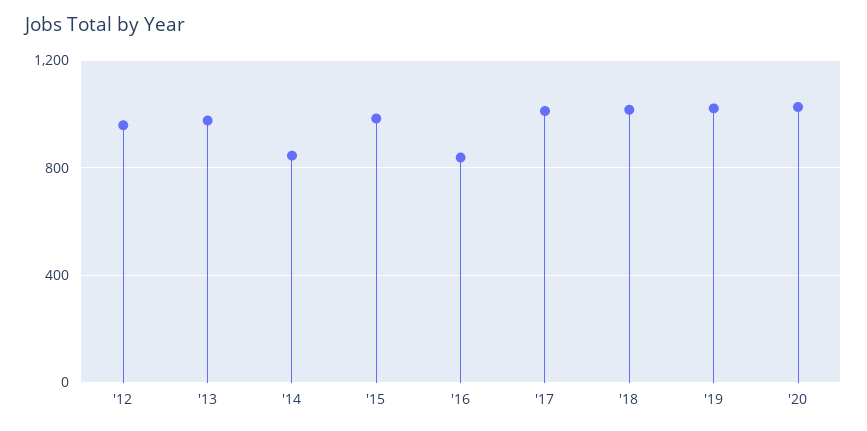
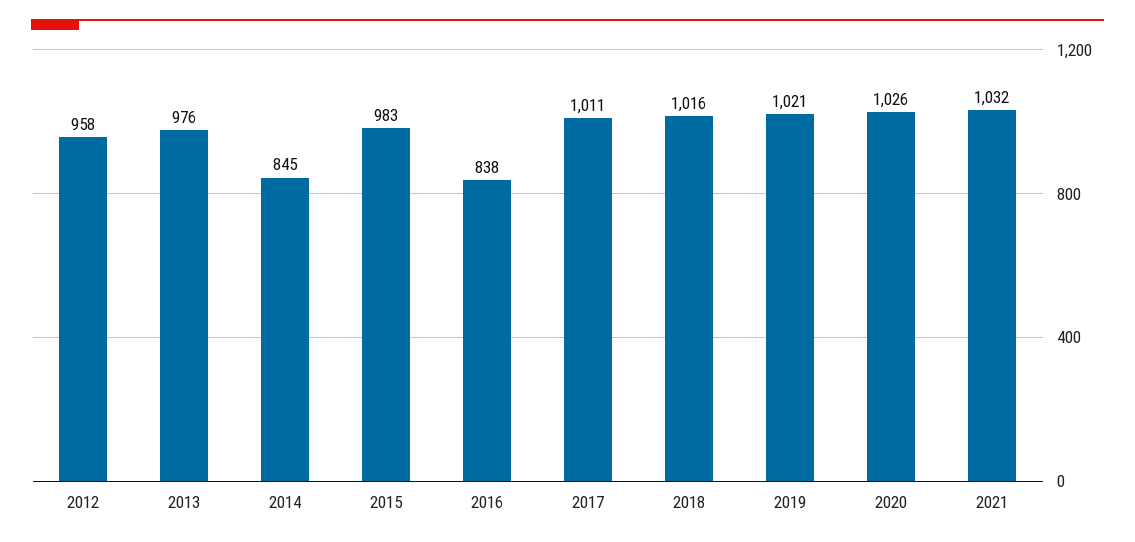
2021: none -> 1032

